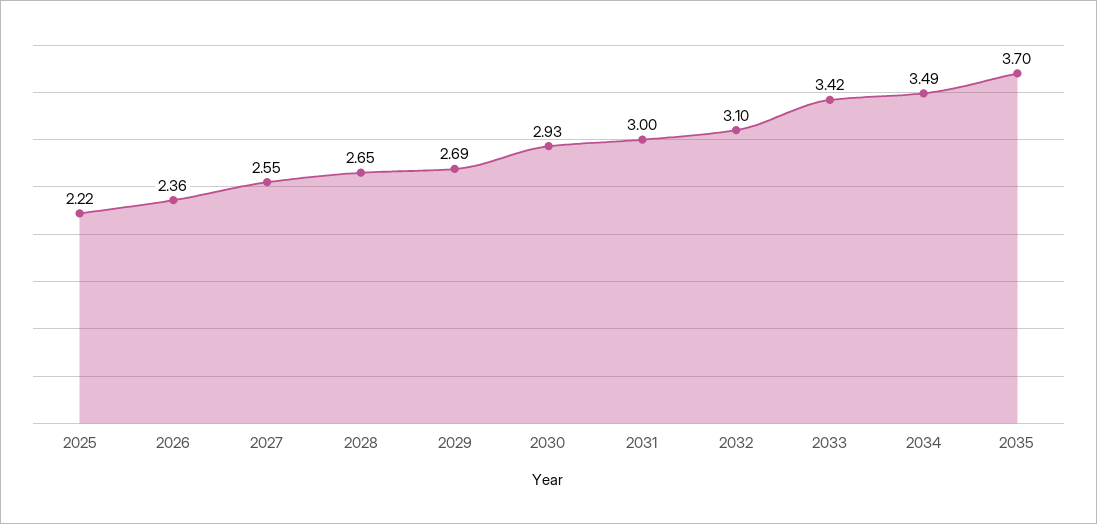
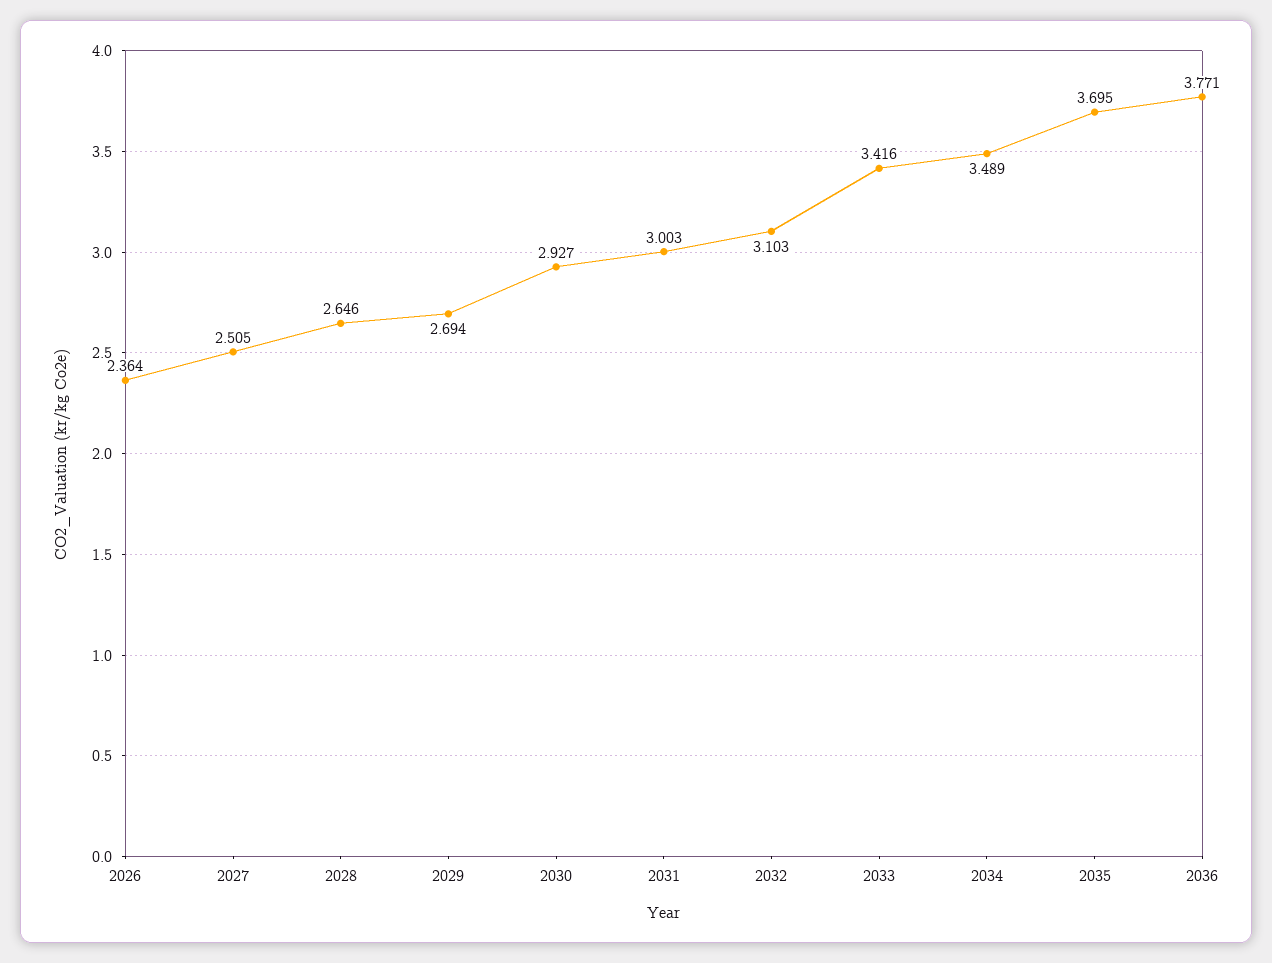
2025: 2.22 -> none
2027: 2.55 -> 2.505
2036: none -> 3.771

